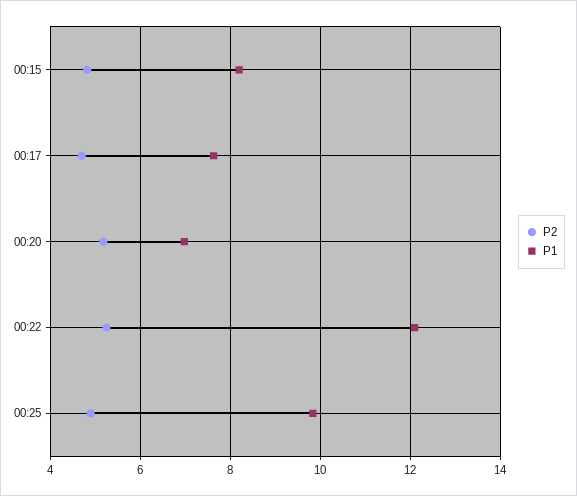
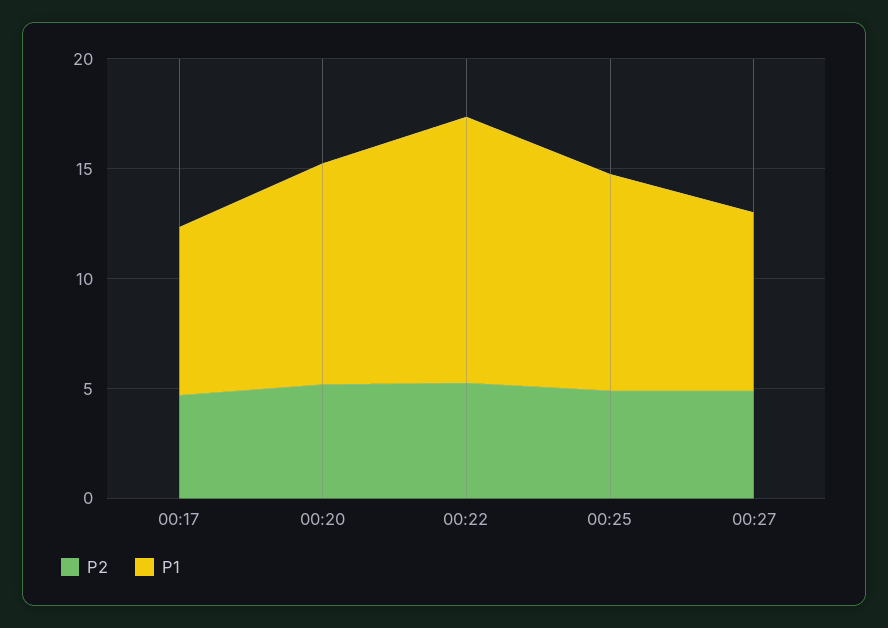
P2, 00:15: 4.8 -> none
P1, 00:15: 8.2 -> none
P1, 00:20: 7 -> 10
P2, 00:27: none -> 5
P1, 00:27: none -> 8

